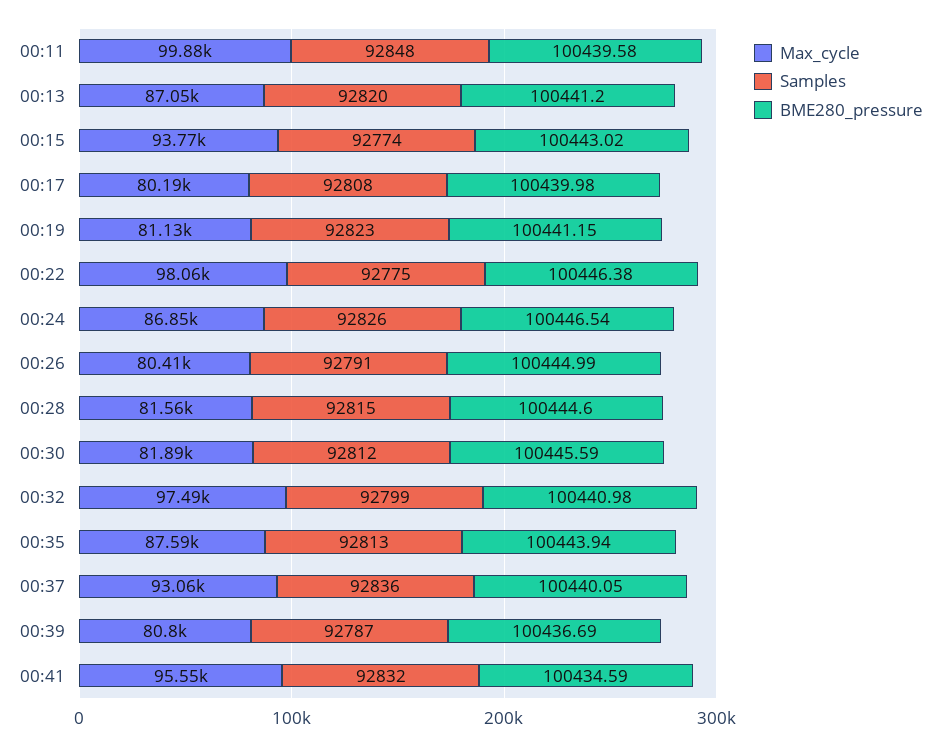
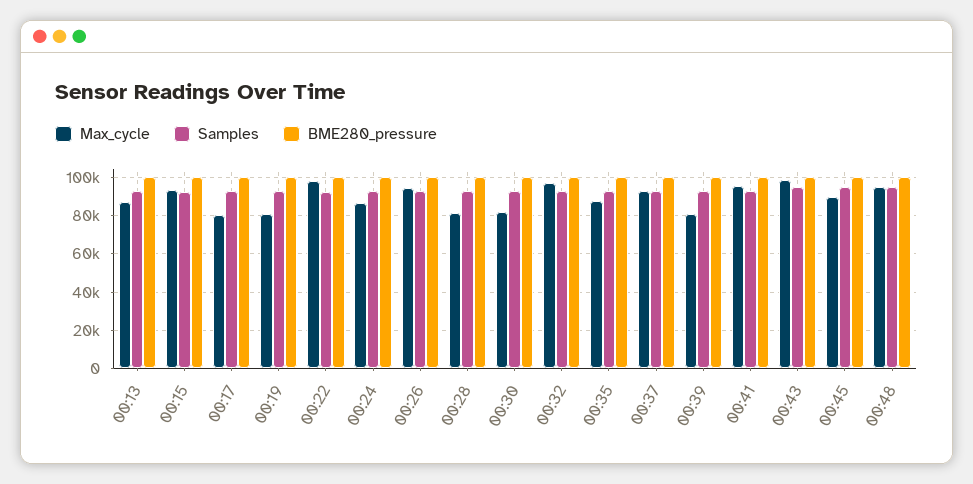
Max_cycle, 00:11: 99880 -> none
Samples, 00:11: 92848 -> none
BME280_pressure, 00:11: 100439.58 -> none
Max_cycle, 00:26: 80410 -> 95000
Max_cycle, 00:43: none -> 100000
Samples, 00:43: none -> 95000
BME280_pressure, 00:43: none -> 100000
Max_cycle, 00:45: none -> 90000
Samples, 00:45: none -> 95000
BME280_pressure, 00:45: none -> 100000
Max_cycle, 00:48: none -> 95000
Samples, 00:48: none -> 95000
BME280_pressure, 00:48: none -> 100000

